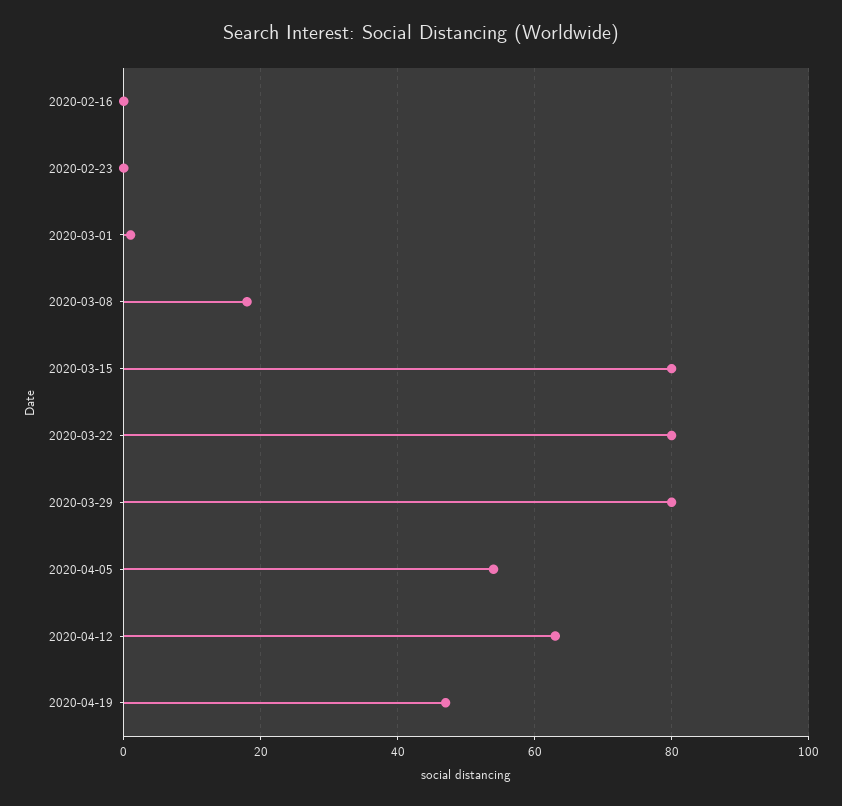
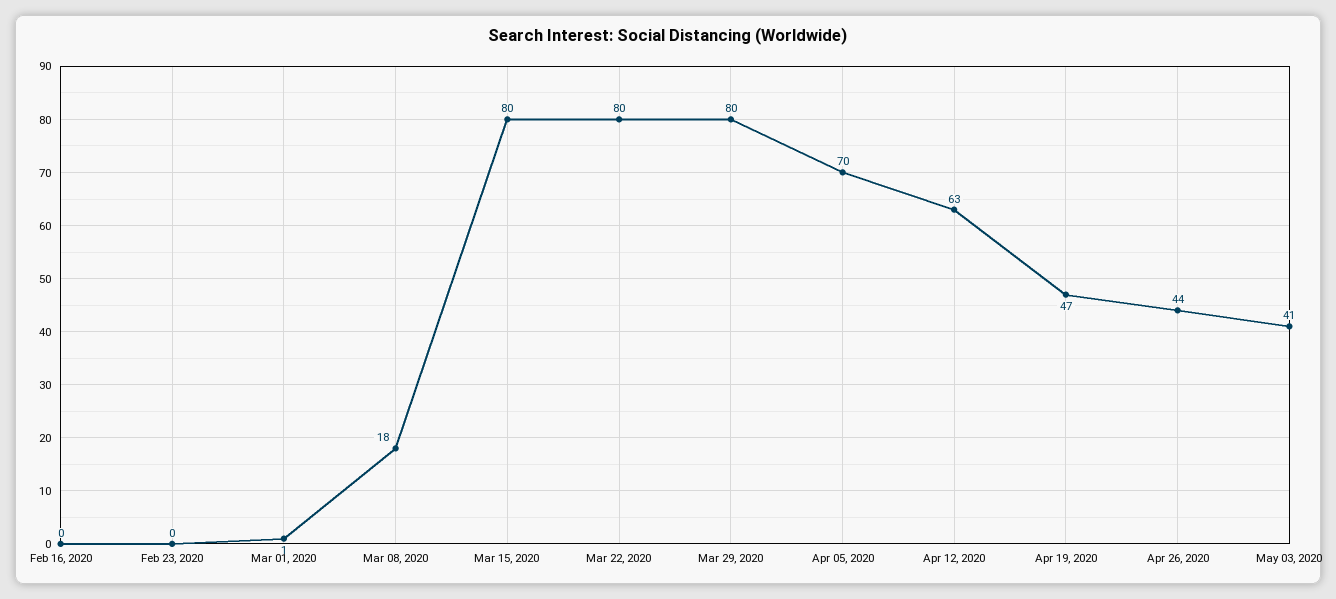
2020-04-05: 55 -> 70
Apr 26, 2020: none -> 44
May 03, 2020: none -> 41

